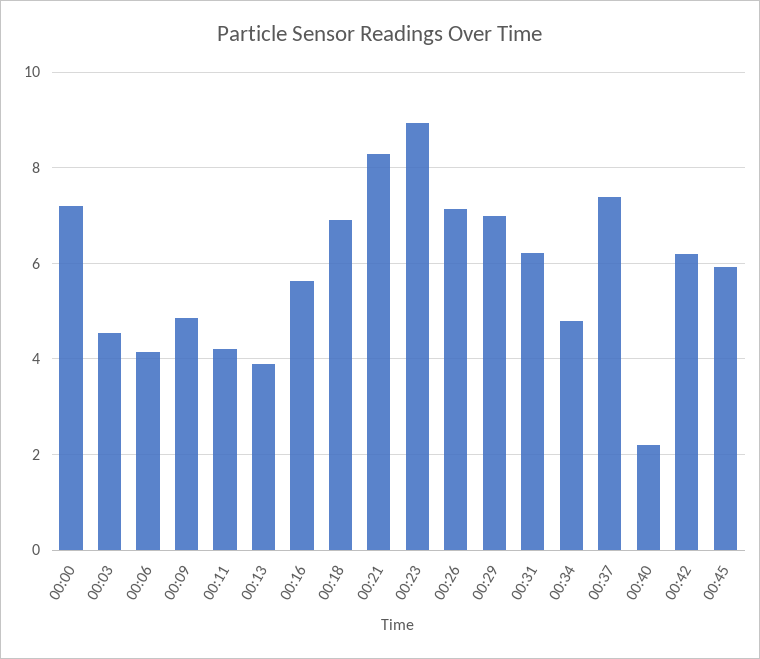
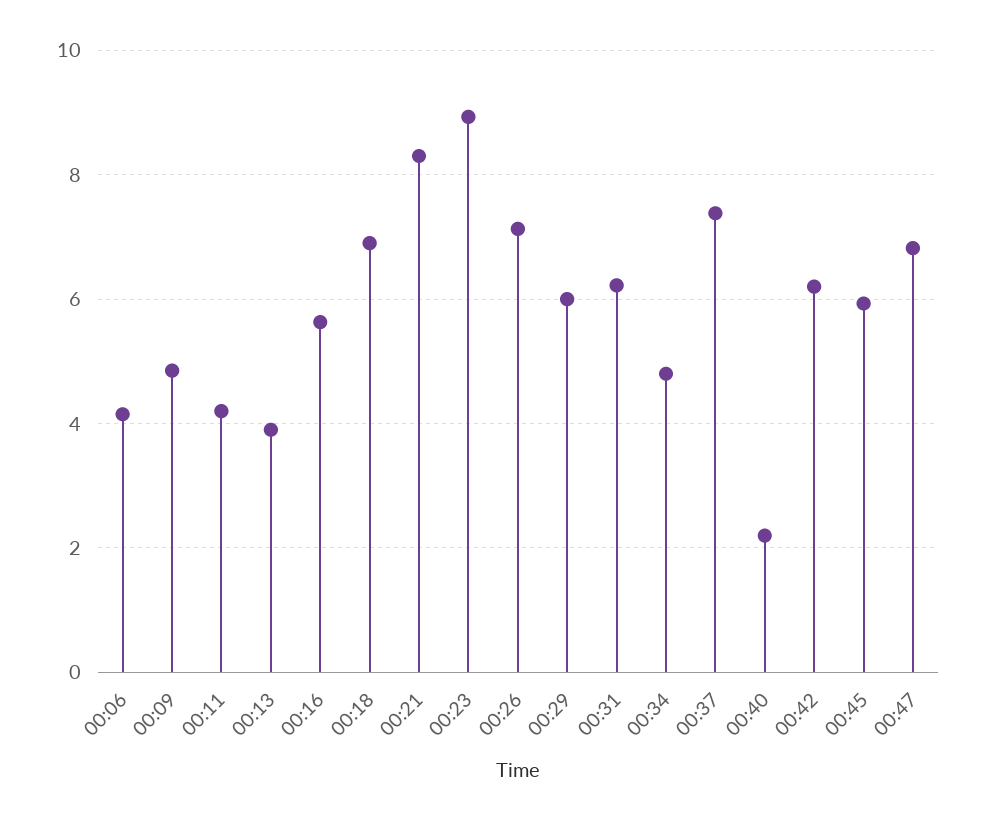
00:00: 7.2 -> none
00:03: 4.6 -> none
00:29: 7 -> 6
00:47: none -> 6.8

